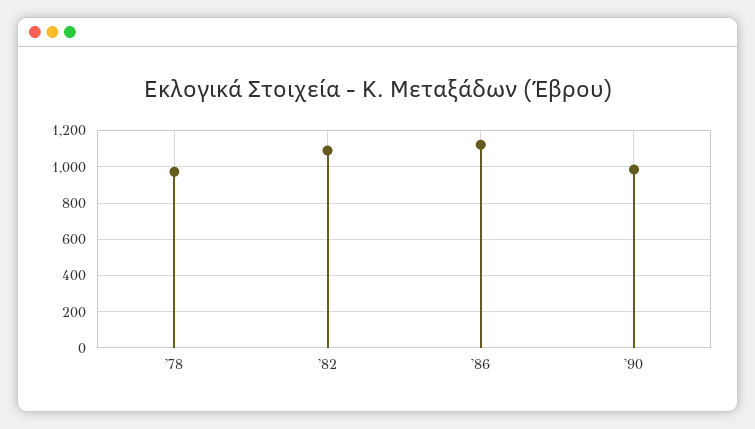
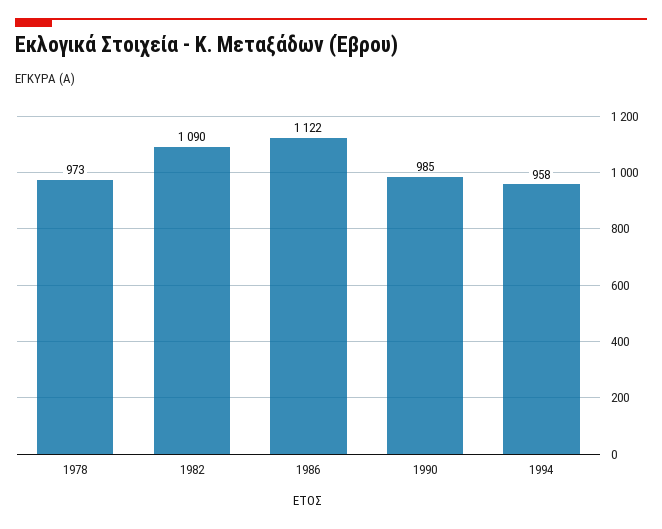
1994: none -> 958

